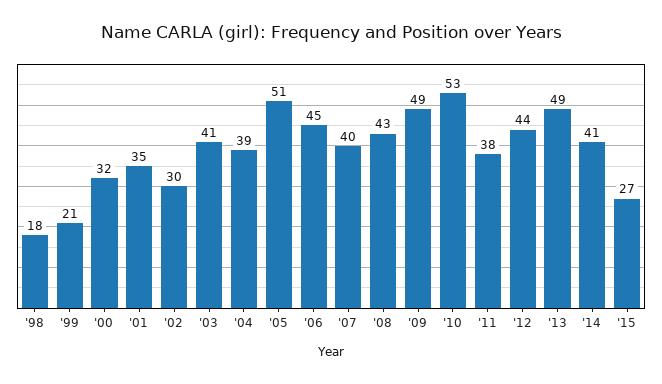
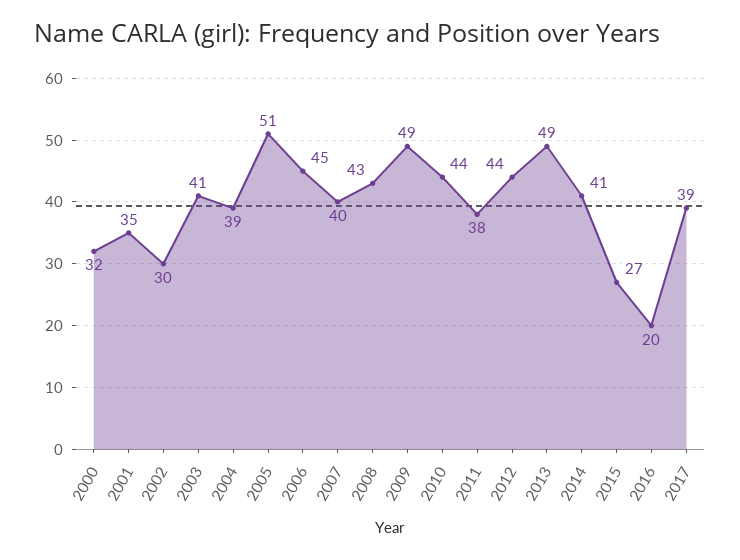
'98: 18 -> none
'99: 21 -> none
'10: 53 -> 44
2016: none -> 20
2017: none -> 39

